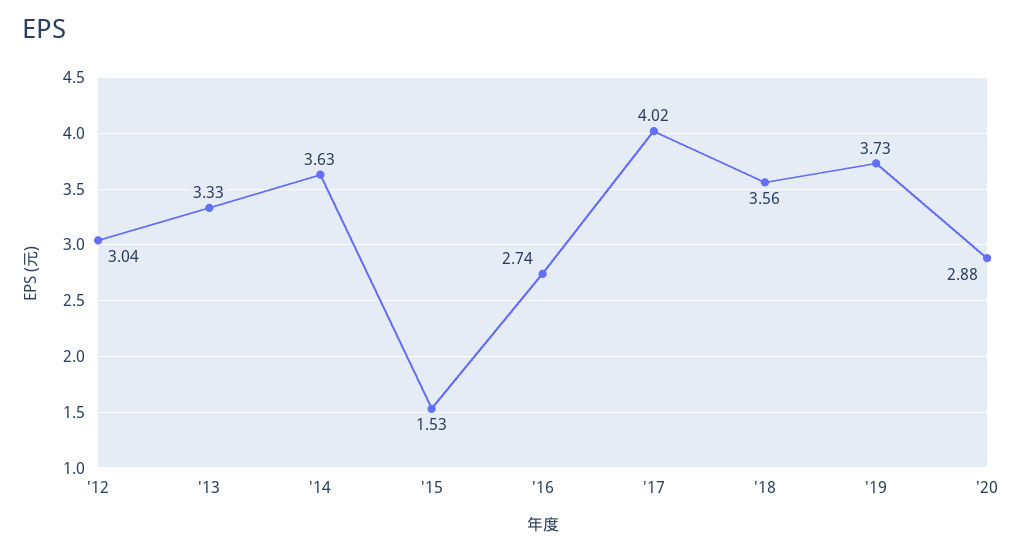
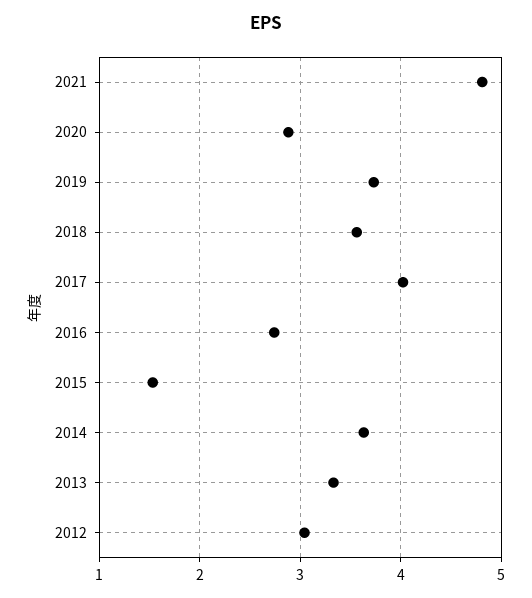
2021: none -> 4.8

